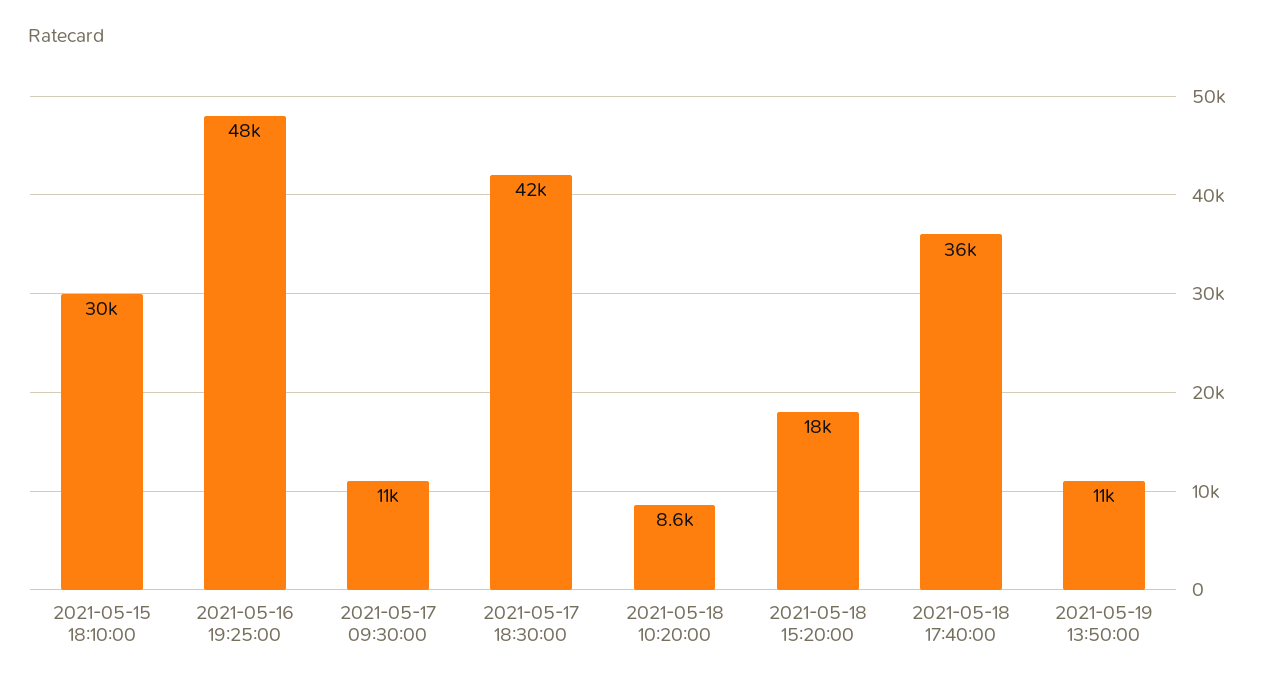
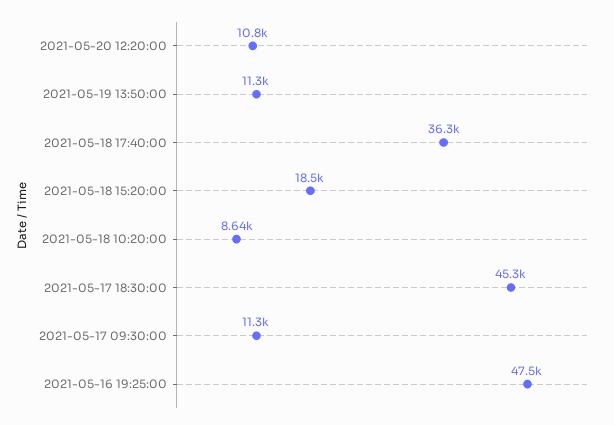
2021-05-15 18:10:00: 30000 -> none
2021-05-17 18:30:00: 42000 -> 45300
2021-05-20 12:20:00: none -> 10800

